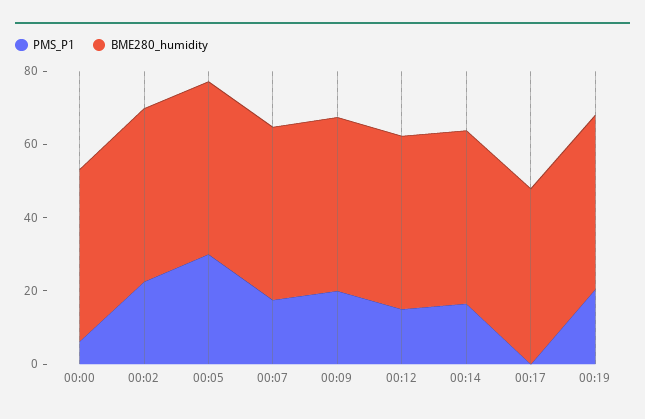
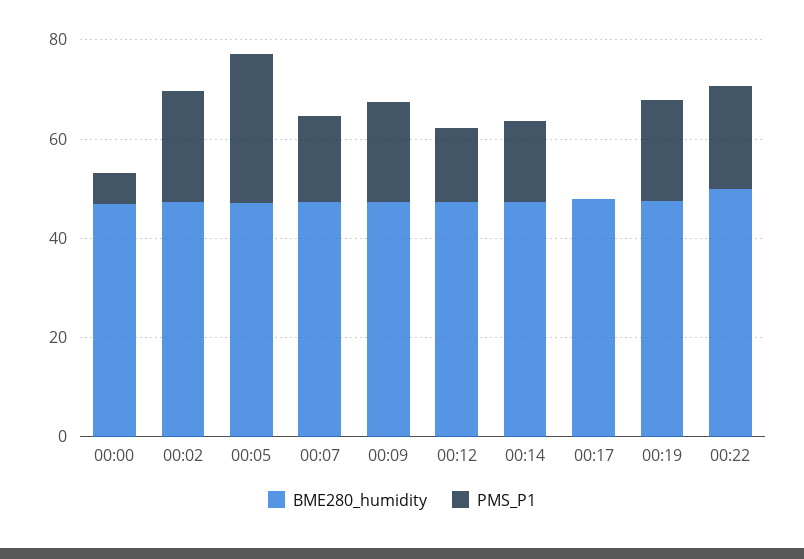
BME280_humidity, 00:22: none -> 50
PMS_P1, 00:22: none -> 20

